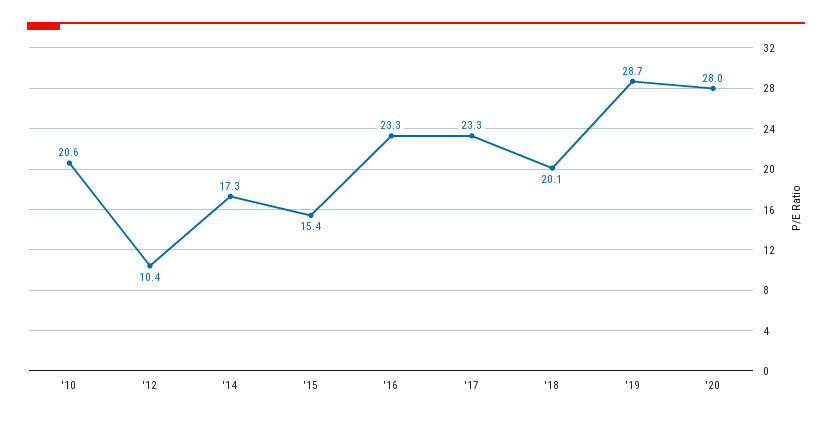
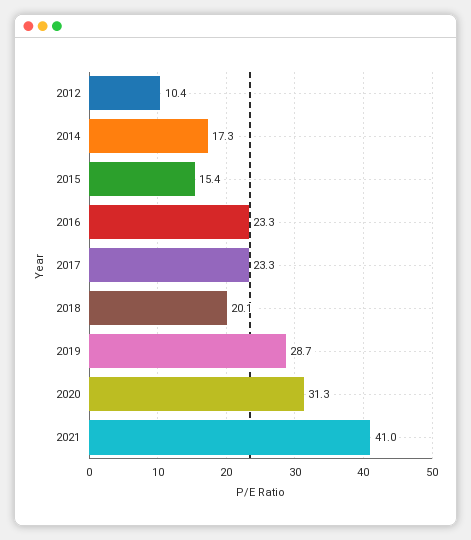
'10: 20.6 -> none
'20: 28 -> 31.3
2021: none -> 41

